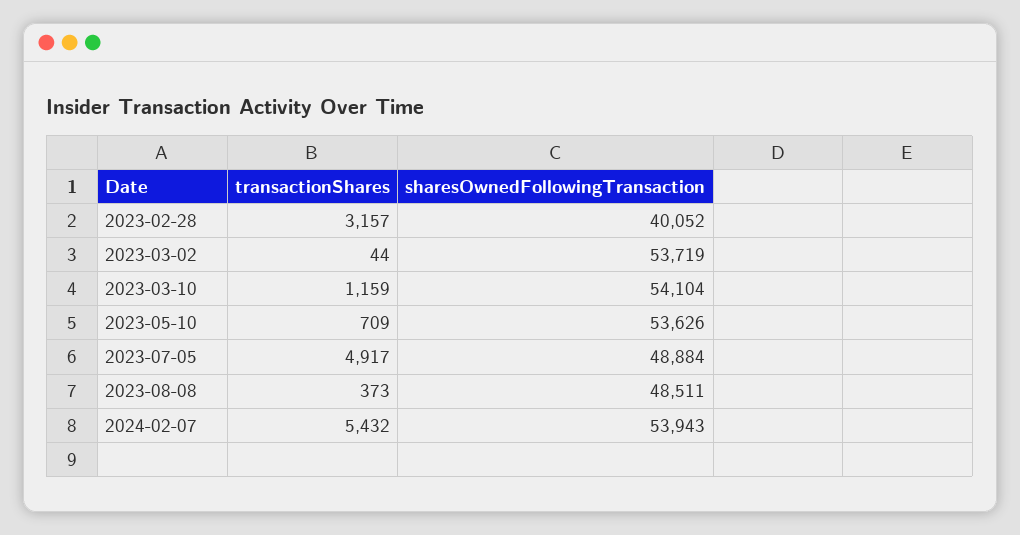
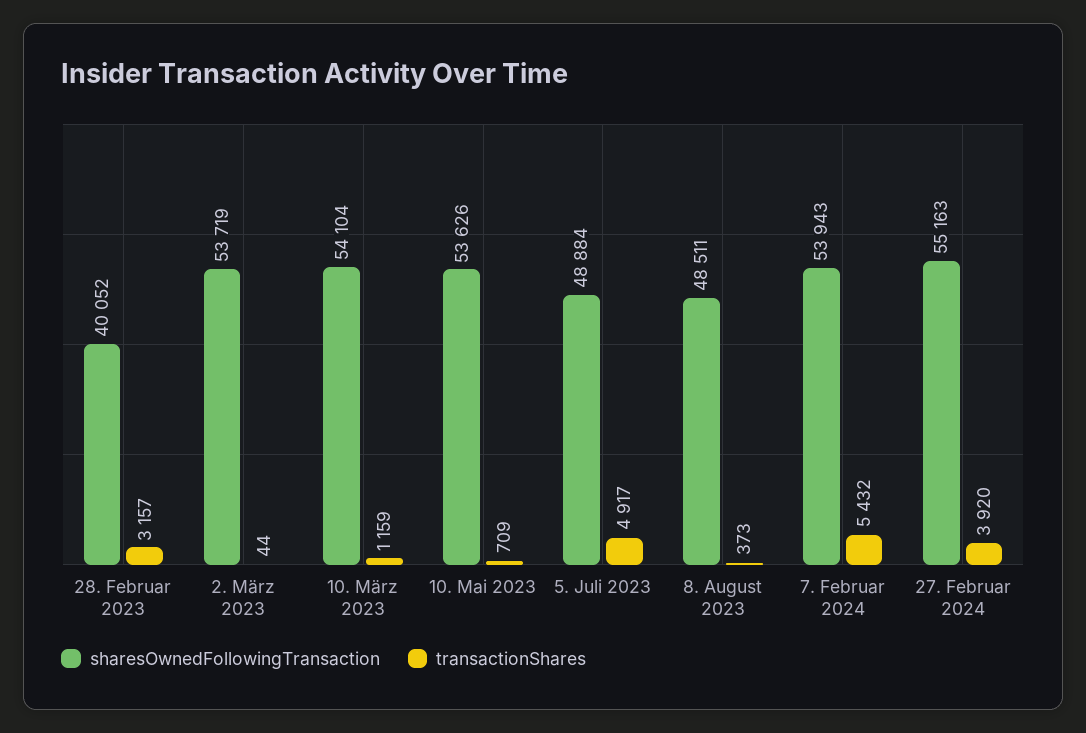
sharesOwnedFollowingTransaction, 27. Februar 2024: none -> 55163
transactionShares, 27. Februar 2024: none -> 3920

